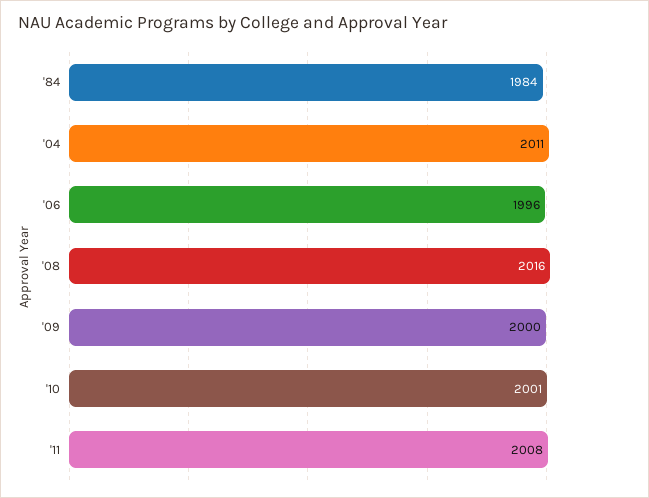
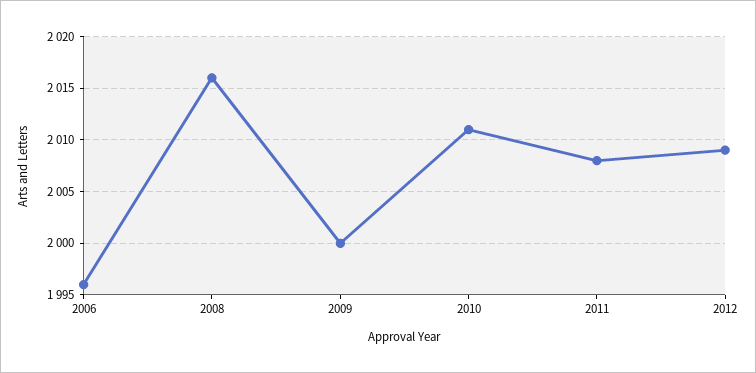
'84: 1984 -> none
'04: 2011 -> none
'10: 2001 -> 2011
2012: none -> 2009

